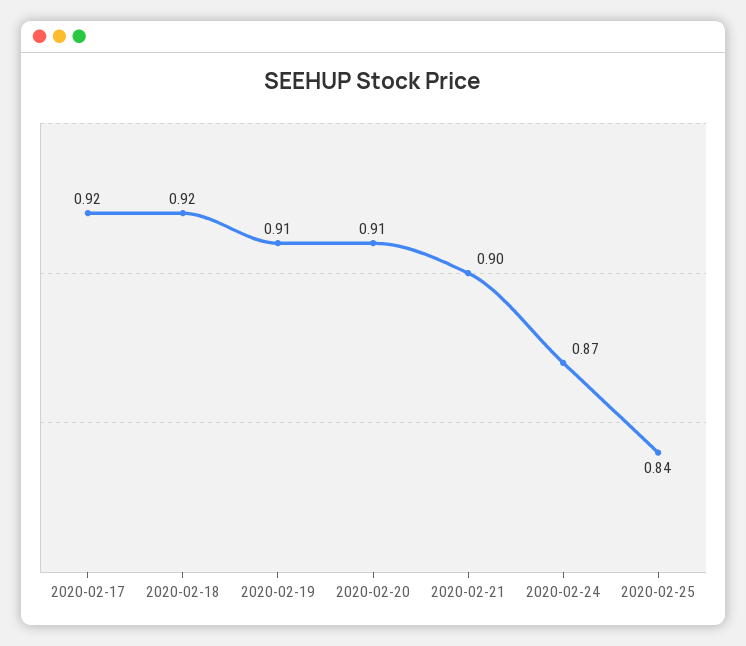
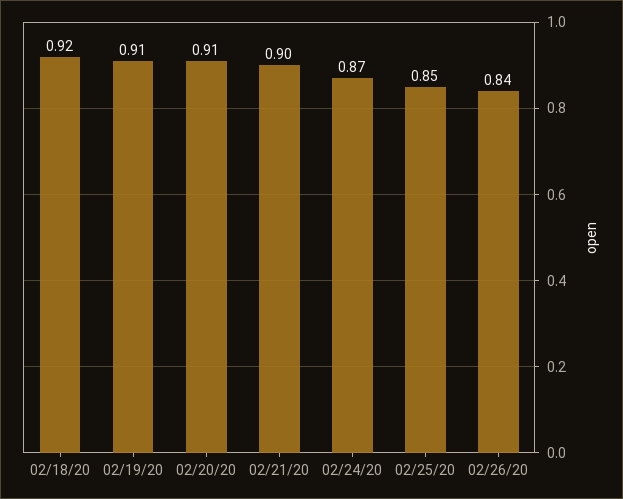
2020-02-17: 0.92 -> none
2020-02-25: 0.84 -> 0.85
02/26/20: none -> 0.84

